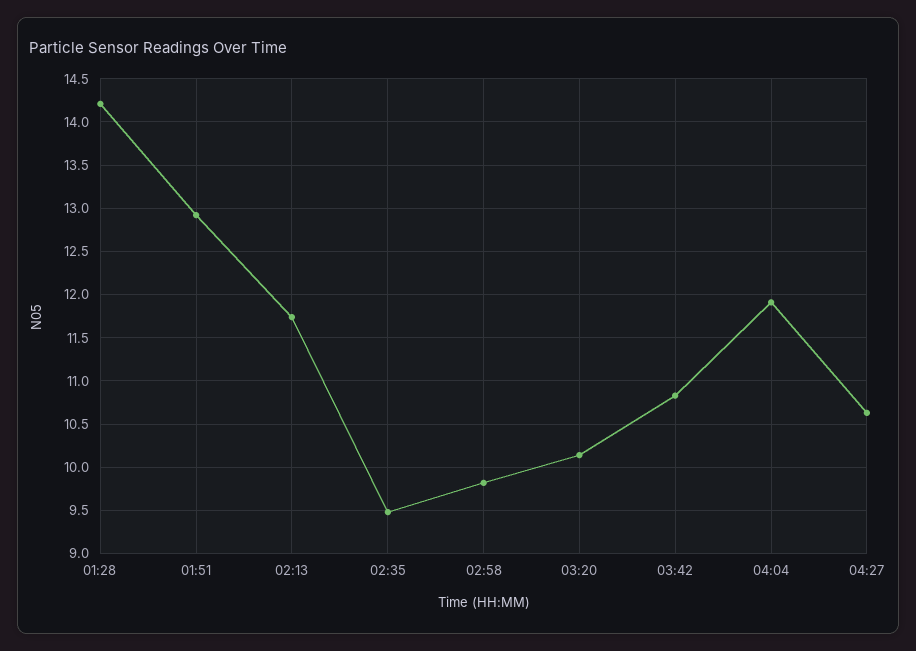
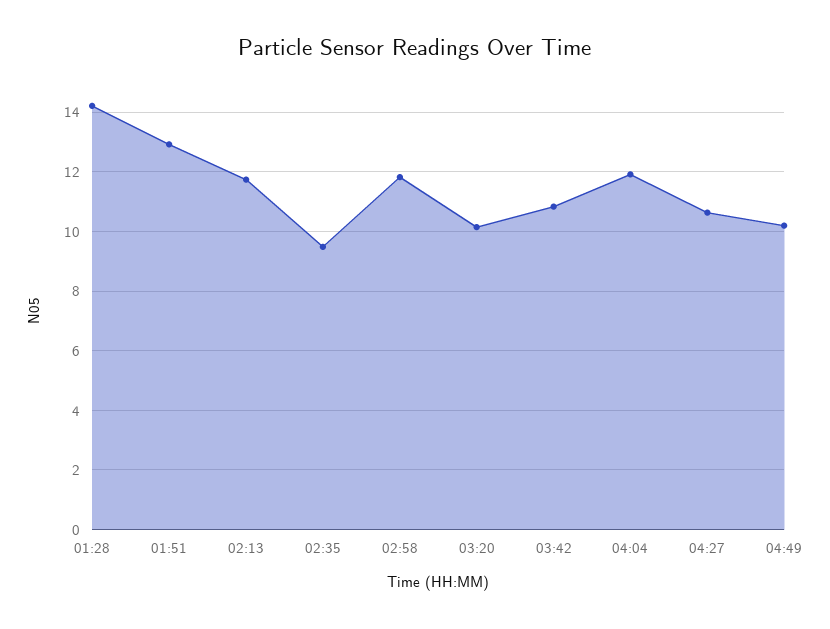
02:58: 9.8 -> 11.75
04:49: none -> 10.25

